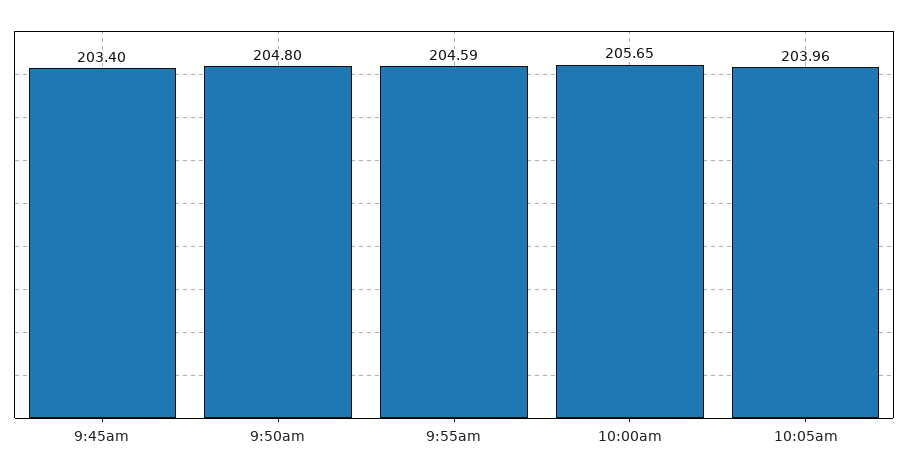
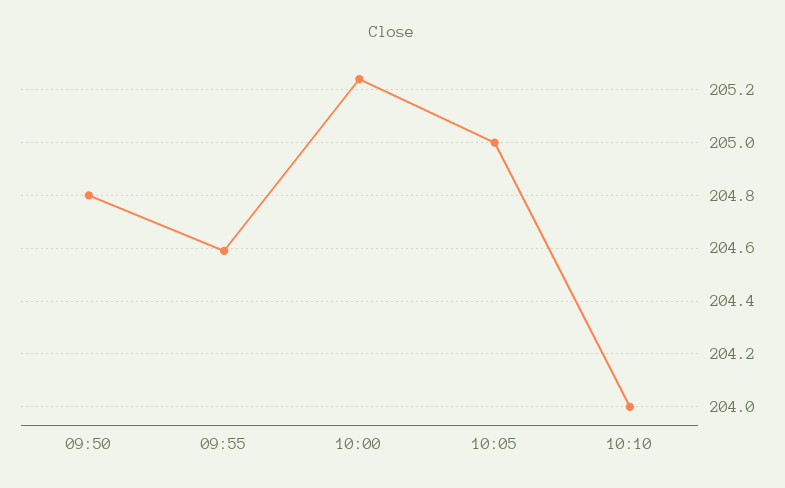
9:45am: 203.4 -> none
10:00am: 205.65 -> 205.25
10:05am: 203.96 -> 205
10:10: none -> 204

